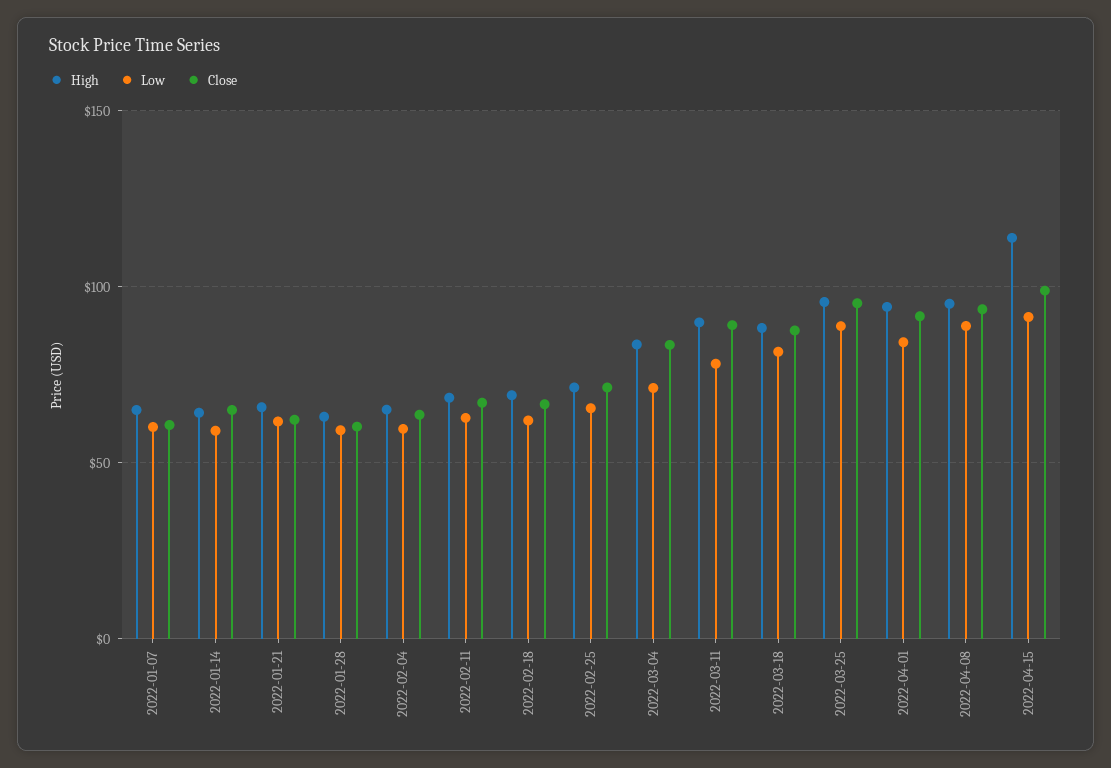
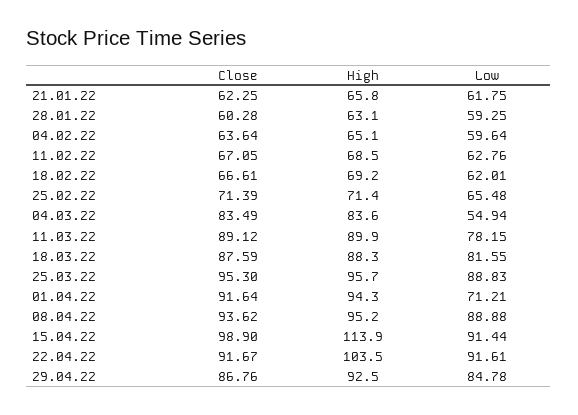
High, 2022-01-07: 65 -> none
Low, 2022-01-07: 60 -> none
Close, 2022-01-07: 60 -> none
High, 2022-01-14: 65 -> none
Low, 2022-01-14: 60 -> none
Close, 2022-01-14: 65 -> none
Low, 2022-03-04: 70 -> 54.94
Low, 2022-04-01: 85 -> 71.21
Close, 22.04.22: none -> 91.67
High, 22.04.22: none -> 103.5
Low, 22.04.22: none -> 91.61
Close, 29.04.22: none -> 86.76
High, 29.04.22: none -> 92.5
Low, 29.04.22: none -> 84.78

